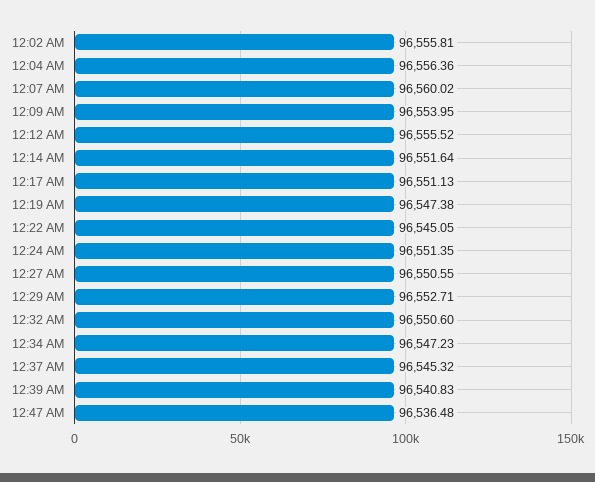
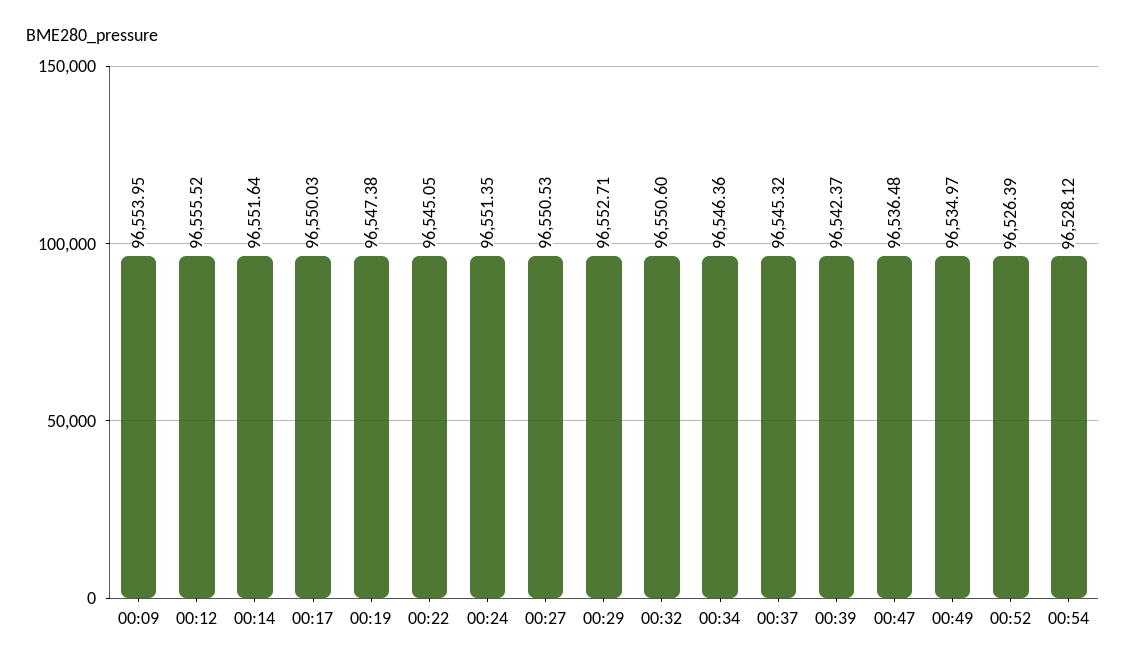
12:02 AM: 96555.81 -> none
12:04 AM: 96556.36 -> none
12:07 AM: 96560.02 -> none
12:17 AM: 96551.13 -> 96550.03
12:27 AM: 96550.55 -> 96550.53
12:34 AM: 96547.23 -> 96546.36
12:39 AM: 96540.83 -> 96542.37
00:49: none -> 96534.97
00:52: none -> 96526.39
00:54: none -> 96528.12

